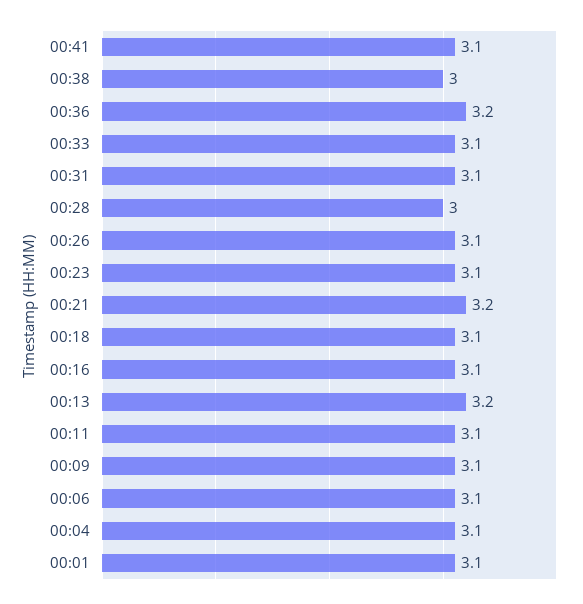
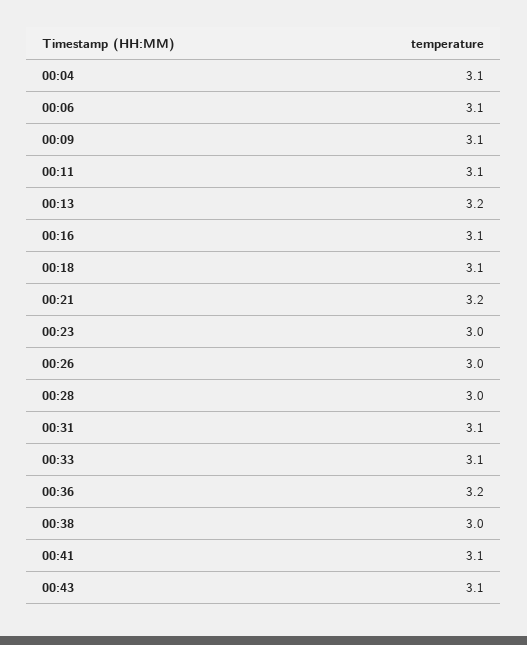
00:26: 3.1 -> 3
00:23: 3.1 -> 3
00:01: 3.1 -> none
00:43: none -> 3.1

